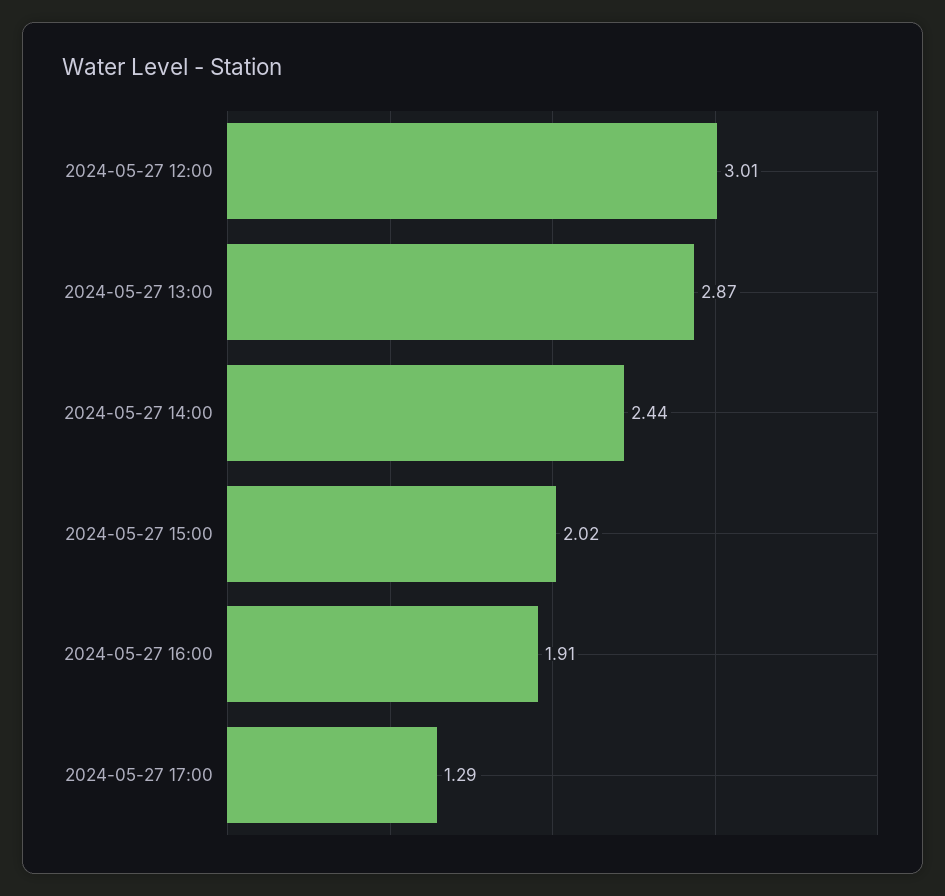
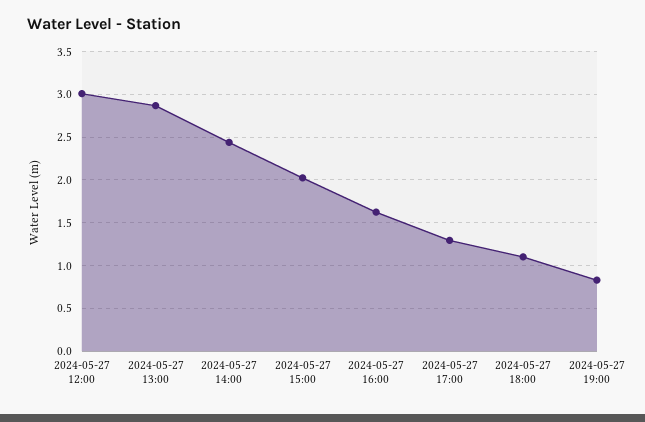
2024-05-27 16:00: 1.91 -> 1.6
2024-05-27 18:00: none -> 1.1
2024-05-27 19:00: none -> 0.8

